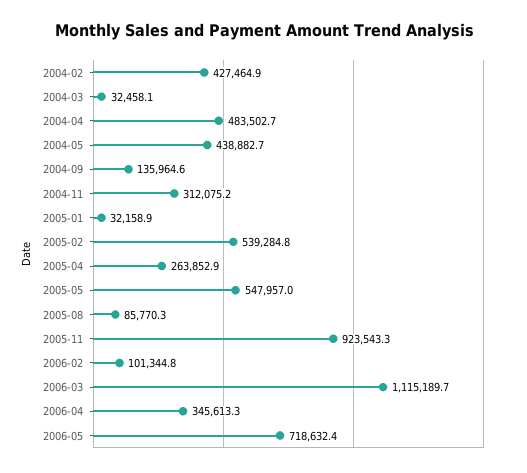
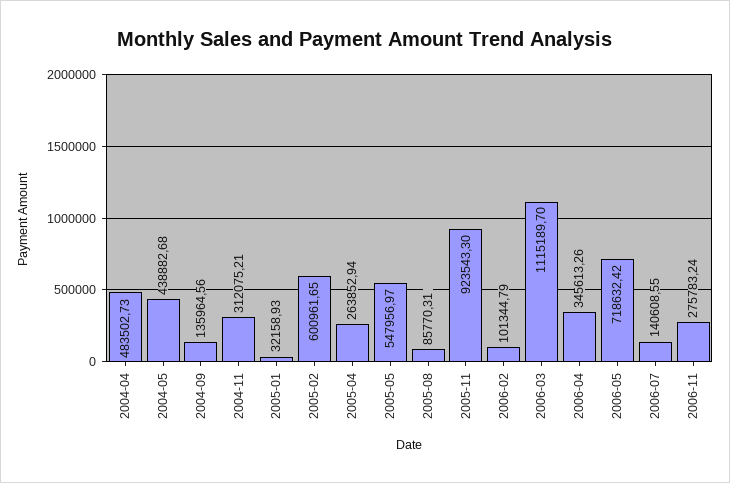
2004-02: 427464.9 -> none
2004-03: 32458.1 -> none
2005-02: 539284.8 -> 600961.65
2006-07: none -> 140608.55
2006-11: none -> 275783.24

